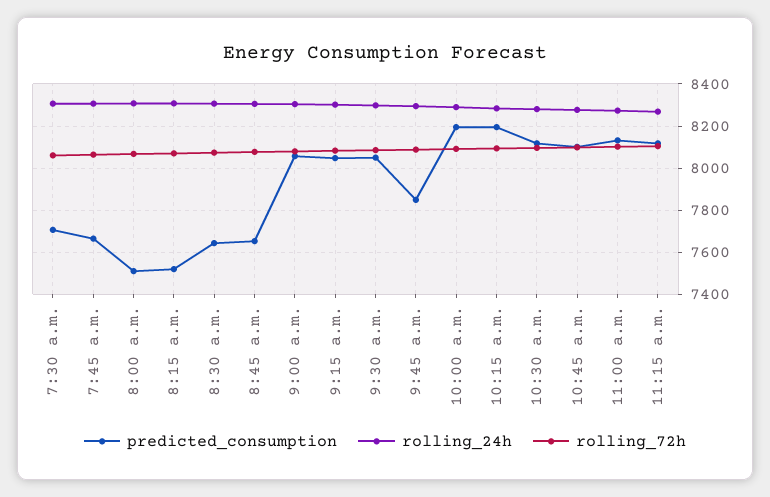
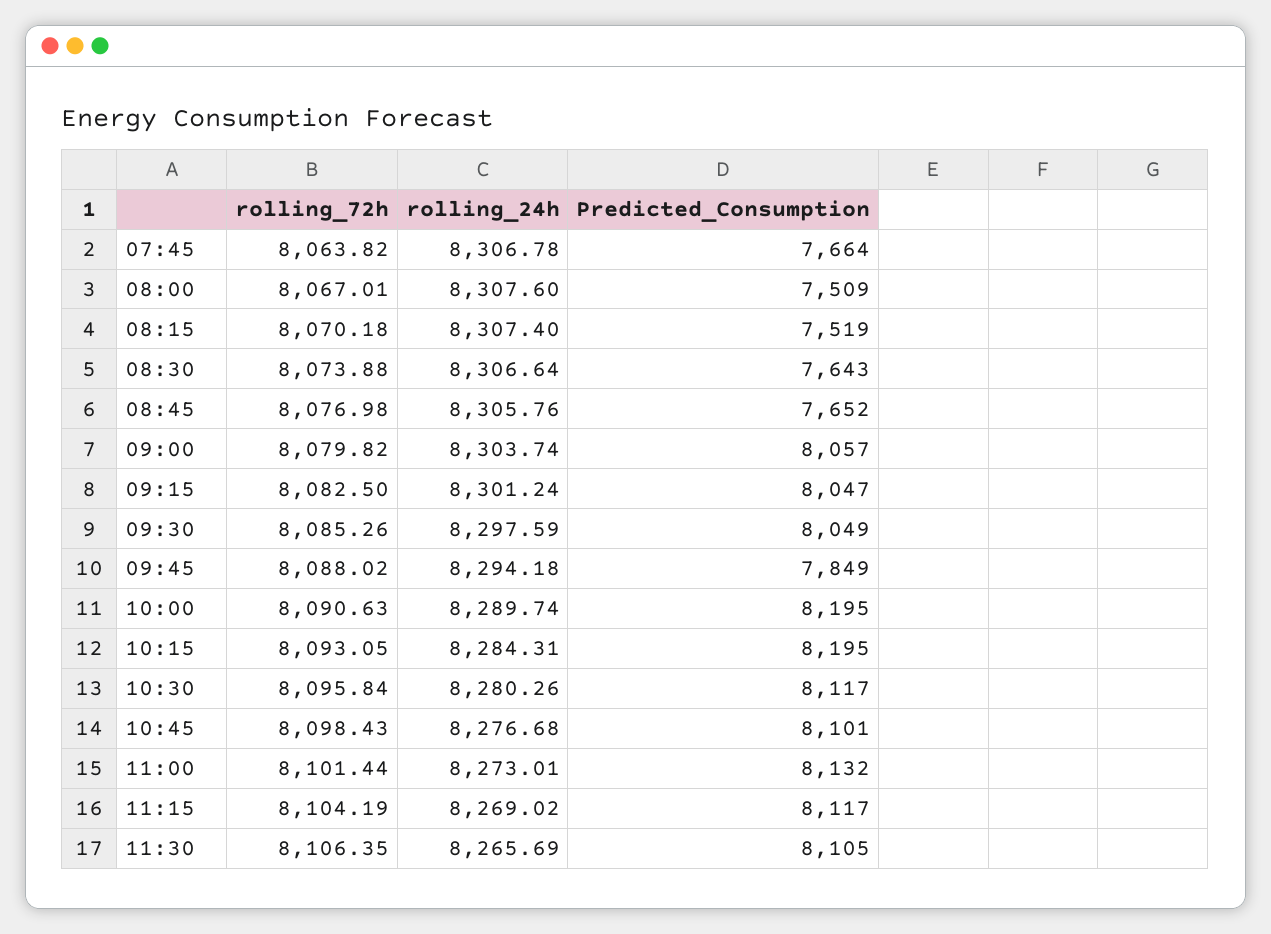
predicted_consumption, 7:30 a.m.: 7700 -> none
rolling_24h, 7:30 a.m.: 8300 -> none
rolling_72h, 7:30 a.m.: 8050 -> none
rolling_72h, 11:30: none -> 8106.35
rolling_24h, 11:30: none -> 8265.69
predicted_consumption, 11:30: none -> 8105

